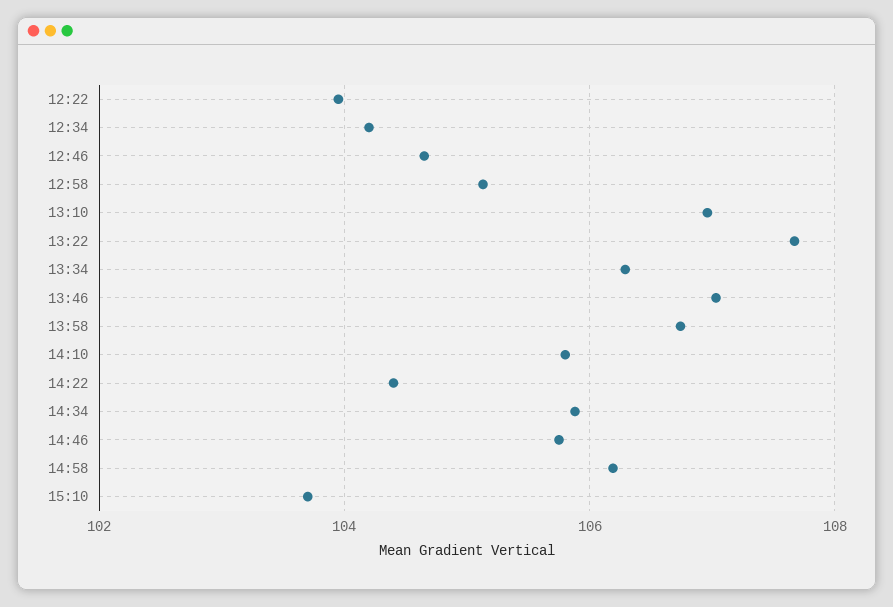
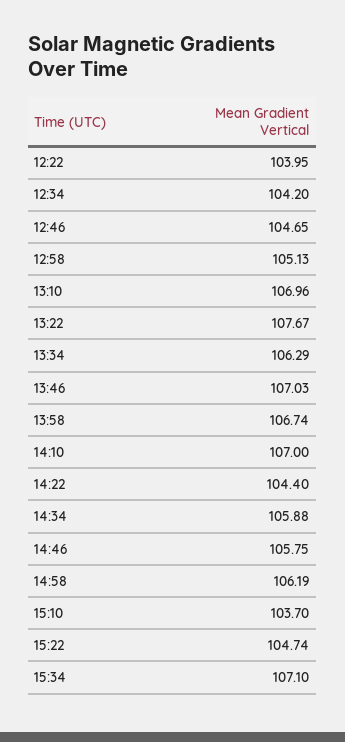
14:10: 105.8 -> 107
15:22: none -> 104.74
15:34: none -> 107.1

